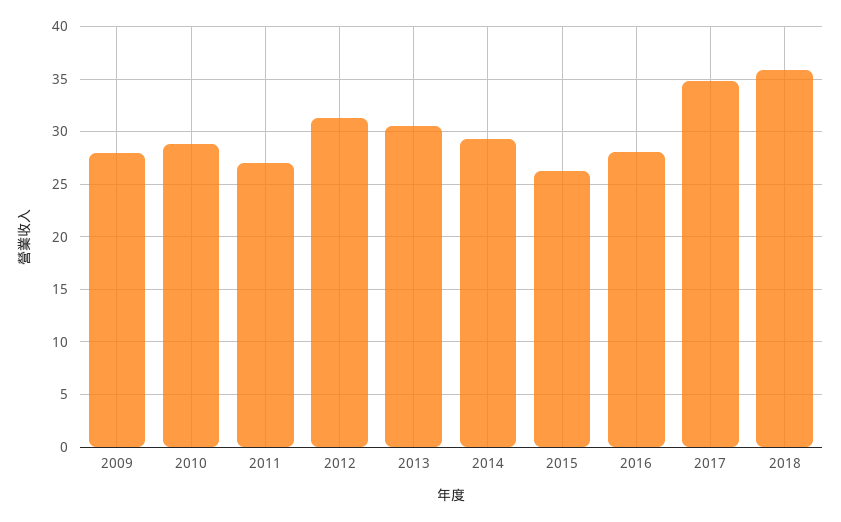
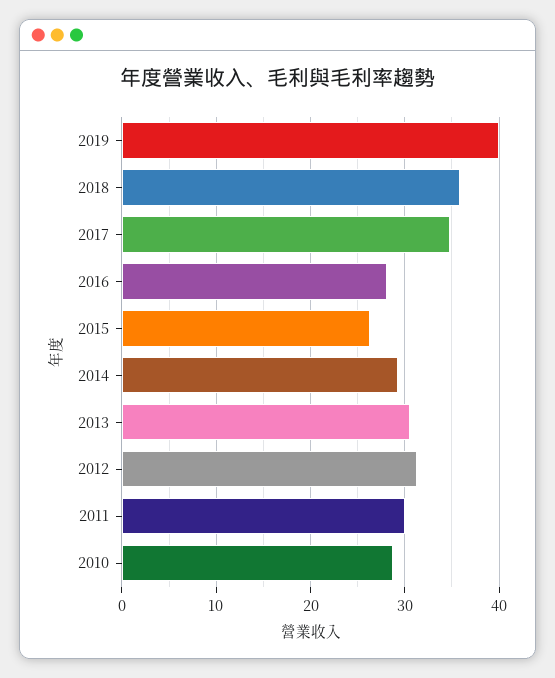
2009: 28 -> none
2011: 27 -> 30
2019: none -> 40

